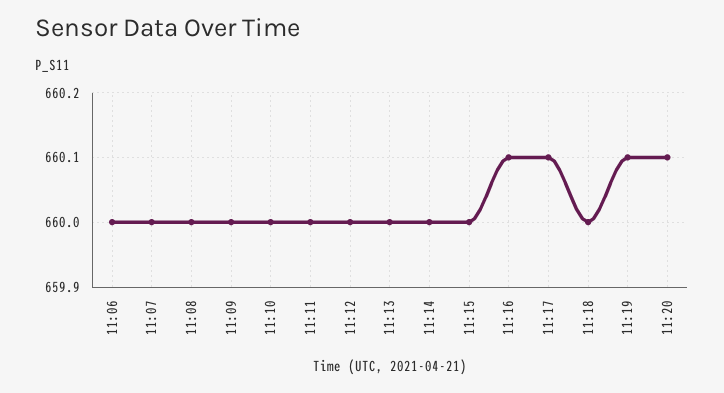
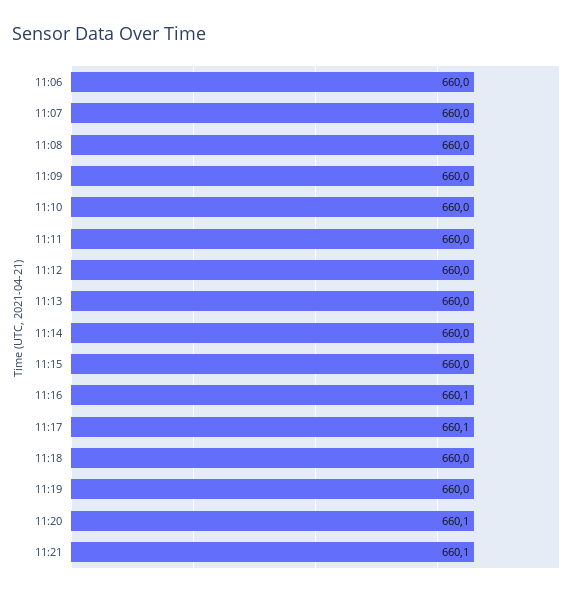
11:19: 660.1 -> 660
11:21: none -> 660.1

